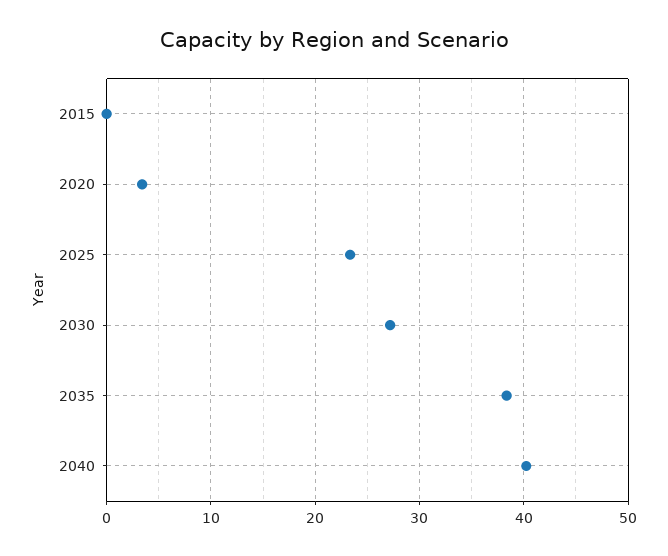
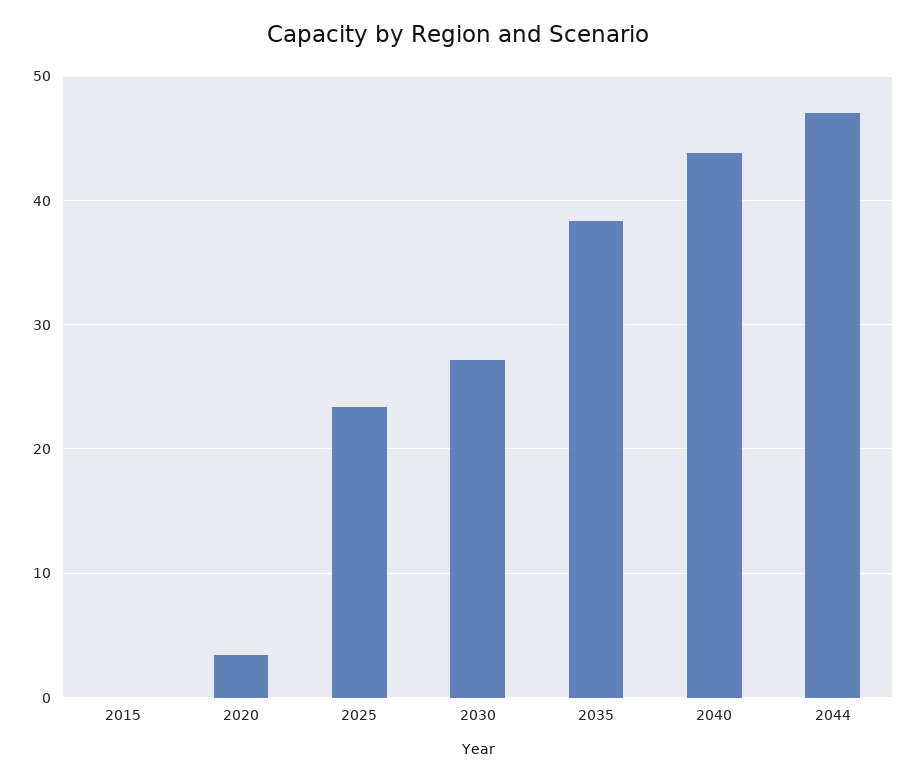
2040: 40 -> 44
2044: none -> 47

